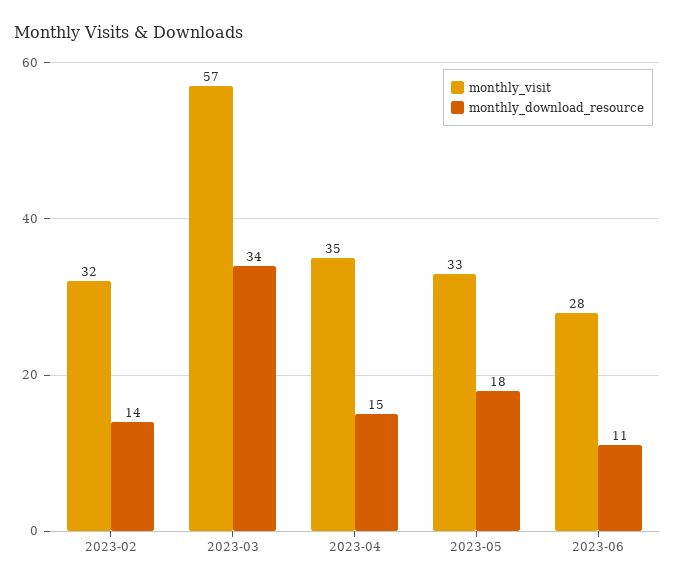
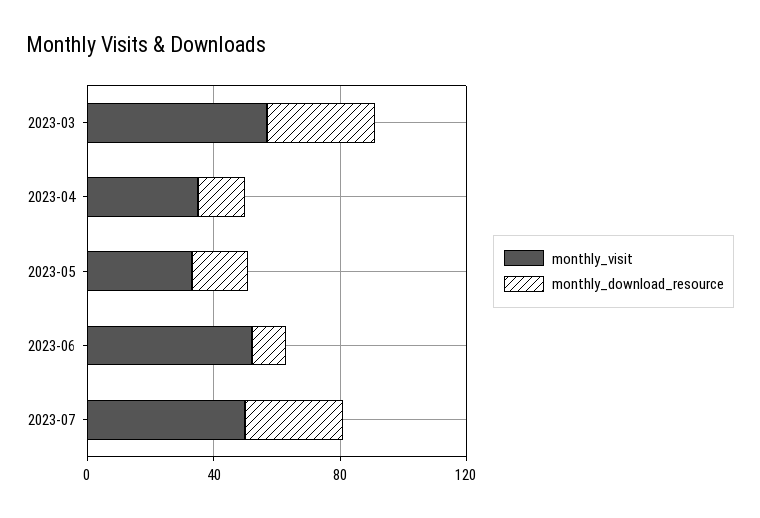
monthly_visit, 2023-02: 32 -> none
monthly_download_resource, 2023-02: 14 -> none
monthly_visit, 2023-06: 28 -> 50
monthly_visit, 2023-07: none -> 50
monthly_download_resource, 2023-07: none -> 30

